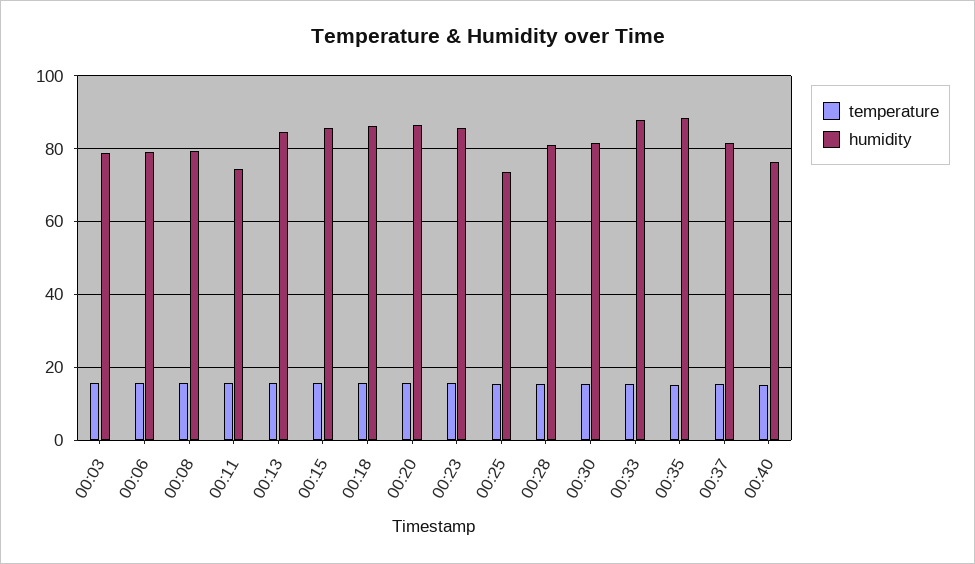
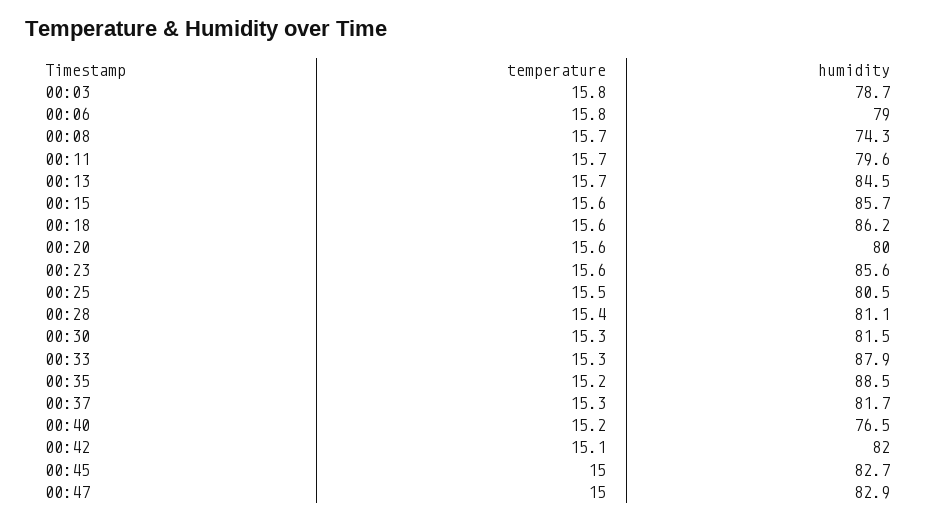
humidity, 00:08: 80 -> 74.3
humidity, 00:11: 74 -> 79.6
humidity, 00:20: 86 -> 80
humidity, 00:25: 74 -> 80.5
temperature, 00:42: none -> 15.1
humidity, 00:42: none -> 82
temperature, 00:45: none -> 15
humidity, 00:45: none -> 82.7
temperature, 00:47: none -> 15
humidity, 00:47: none -> 82.9

